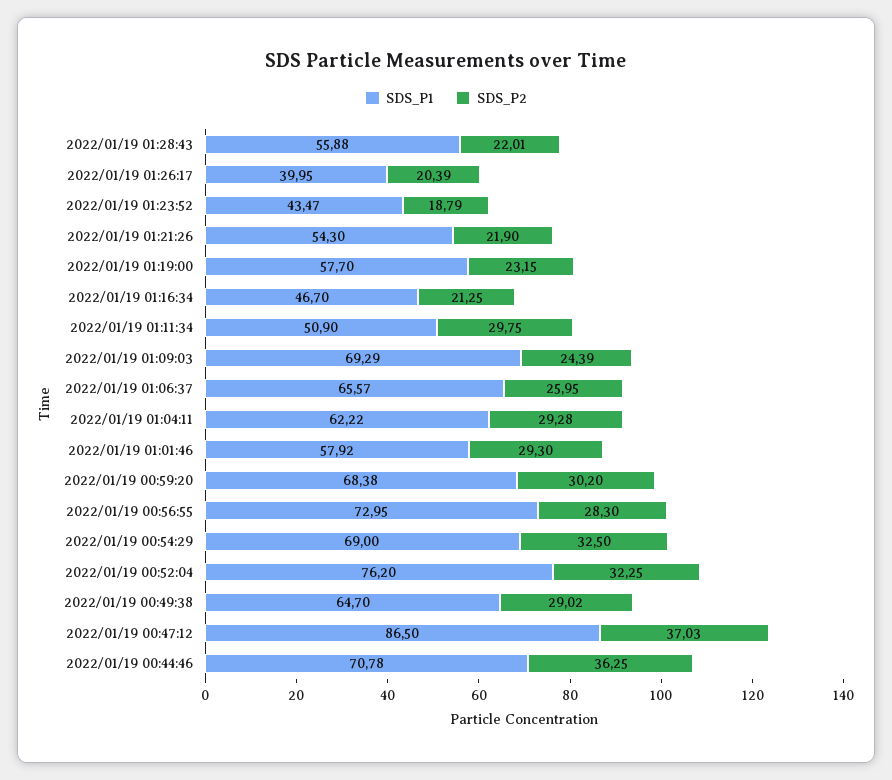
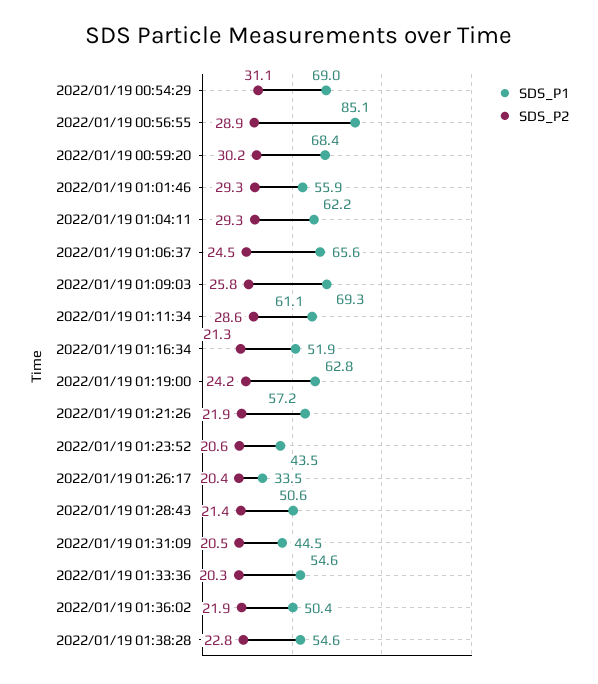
SDS_P1, 2022/01/19 01:28:43: 55.88 -> 50.6
SDS_P2, 2022/01/19 01:28:43: 22.01 -> 21.4
SDS_P1, 2022/01/19 01:26:17: 39.95 -> 33.5
SDS_P2, 2022/01/19 01:23:52: 18.79 -> 20.6
SDS_P1, 2022/01/19 01:21:26: 54.3 -> 57.2
SDS_P1, 2022/01/19 01:19:00: 57.7 -> 62.8
SDS_P2, 2022/01/19 01:19:00: 23.15 -> 24.2
SDS_P1, 2022/01/19 01:16:34: 46.7 -> 51.9
SDS_P1, 2022/01/19 01:11:34: 50.9 -> 61.1
SDS_P2, 2022/01/19 01:11:34: 29.75 -> 28.6
SDS_P2, 2022/01/19 01:09:03: 24.39 -> 25.8
SDS_P2, 2022/01/19 01:06:37: 25.95 -> 24.5
SDS_P1, 2022/01/19 01:01:46: 57.92 -> 55.9
SDS_P1, 2022/01/19 00:56:55: 72.95 -> 85.1
SDS_P2, 2022/01/19 00:56:55: 28.3 -> 28.9
SDS_P2, 2022/01/19 00:54:29: 32.5 -> 31.1
SDS_P1, 2022/01/19 00:52:04: 76.2 -> none
SDS_P2, 2022/01/19 00:52:04: 32.25 -> none
SDS_P1, 2022/01/19 00:49:38: 64.7 -> none
SDS_P2, 2022/01/19 00:49:38: 29.02 -> none
SDS_P1, 2022/01/19 00:47:12: 86.5 -> none
SDS_P2, 2022/01/19 00:47:12: 37.03 -> none
SDS_P1, 2022/01/19 00:44:46: 70.78 -> none
SDS_P2, 2022/01/19 00:44:46: 36.25 -> none
SDS_P1, 2022/01/19 01:31:09: none -> 44.5
SDS_P2, 2022/01/19 01:31:09: none -> 20.5
SDS_P1, 2022/01/19 01:33:36: none -> 54.6
SDS_P2, 2022/01/19 01:33:36: none -> 20.3
SDS_P1, 2022/01/19 01:36:02: none -> 50.4
SDS_P2, 2022/01/19 01:36:02: none -> 21.9
SDS_P1, 2022/01/19 01:38:28: none -> 54.6
SDS_P2, 2022/01/19 01:38:28: none -> 22.8

